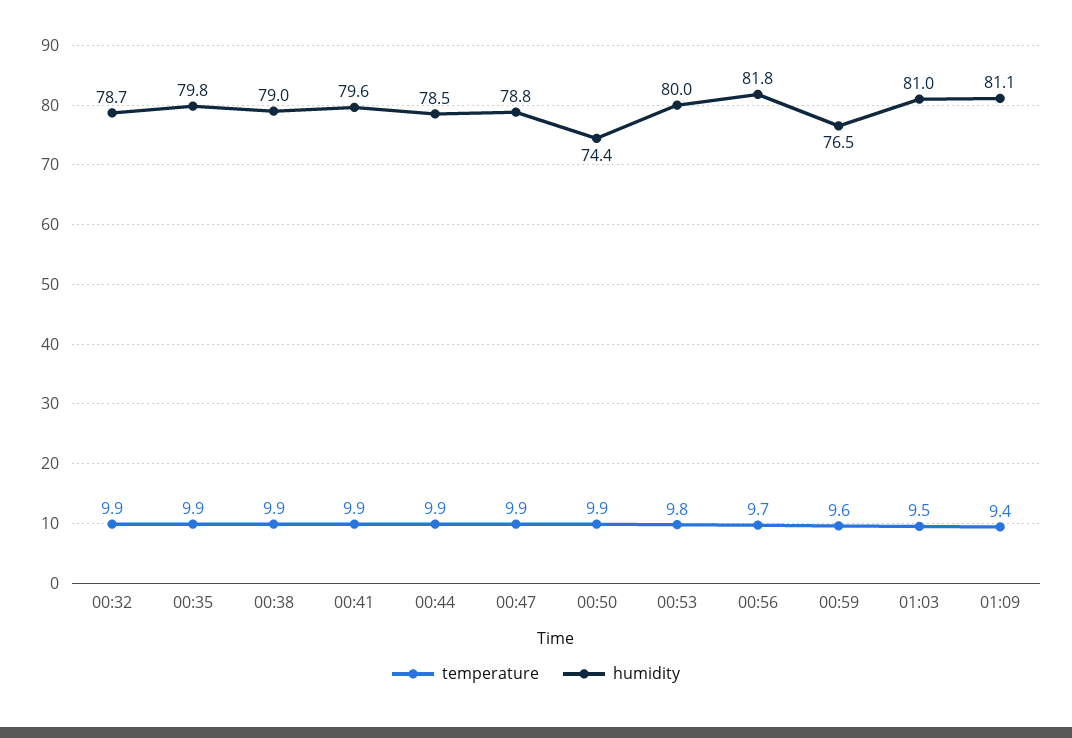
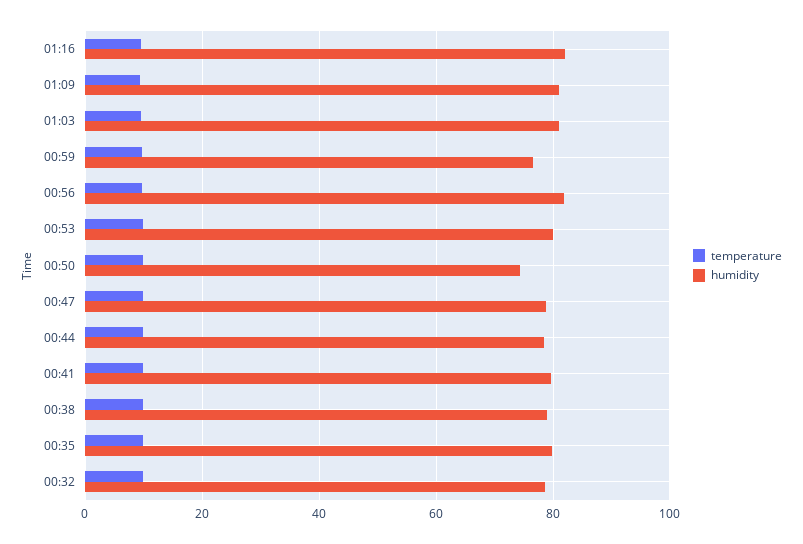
temperature, 01:16: none -> 10
humidity, 01:16: none -> 82

